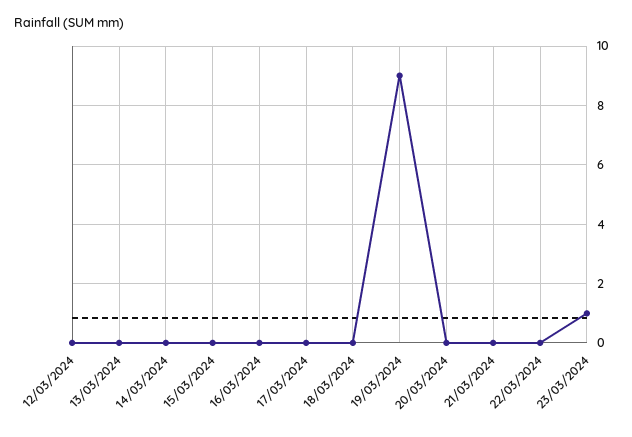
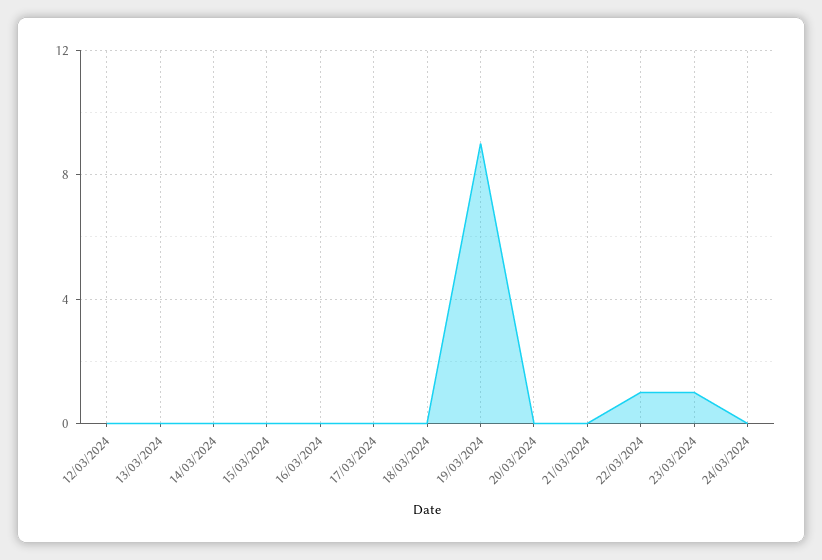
22/03/2024: 0 -> 1
24/03/2024: none -> 0

